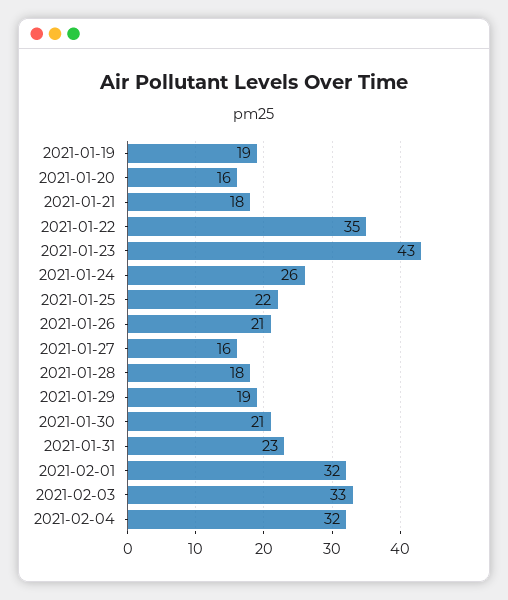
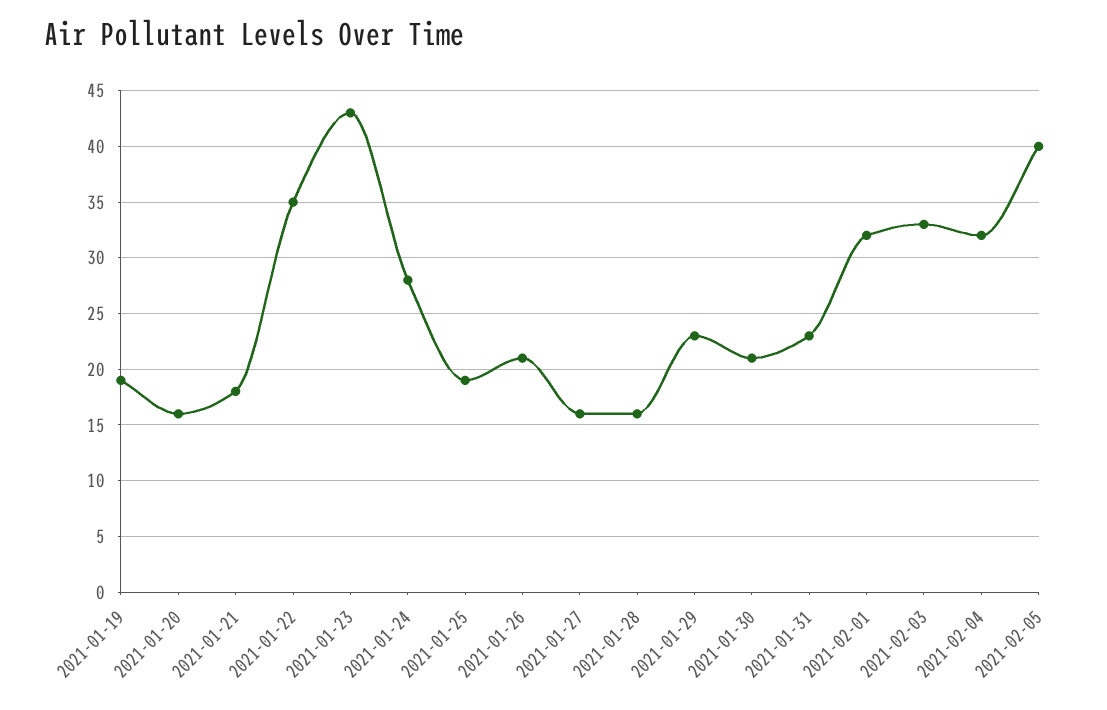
2021-01-24: 26 -> 28
2021-01-25: 22 -> 19
2021-01-28: 18 -> 16
2021-01-29: 19 -> 23
2021-02-05: none -> 40

